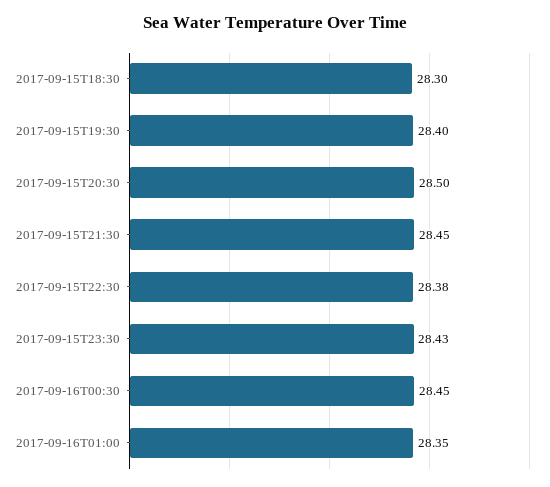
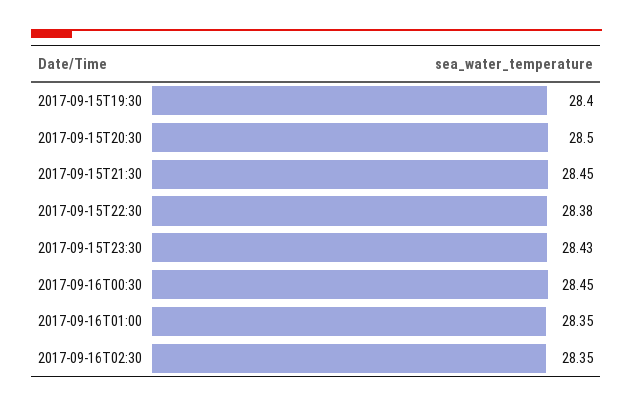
2017-09-15T18:30: 28.3 -> none
2017-09-16T02:30: none -> 28.35

